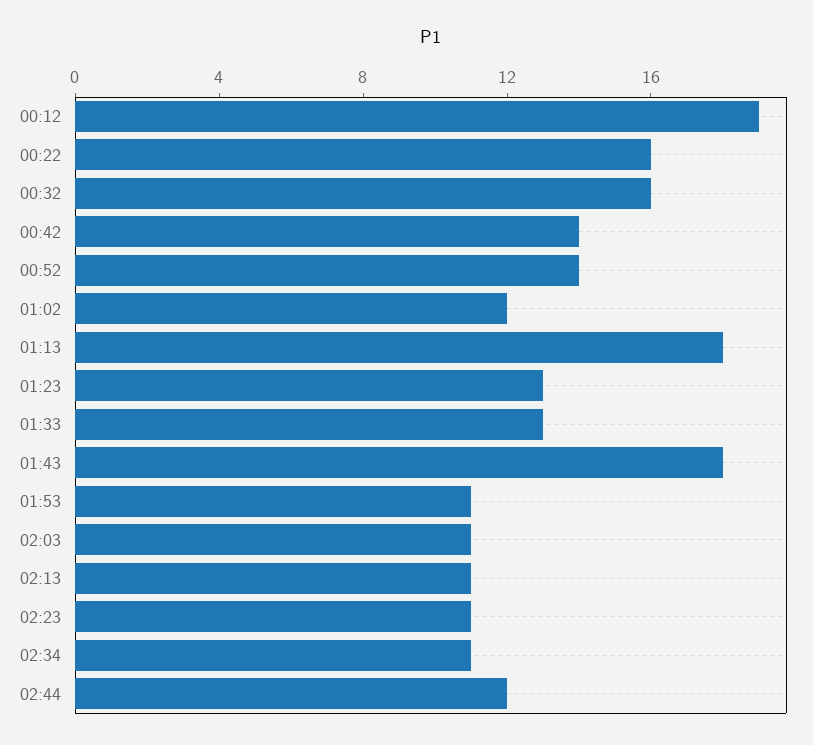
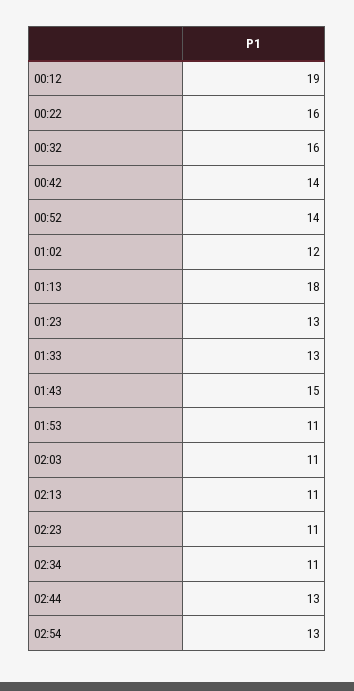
01:43: 18 -> 15
02:44: 12 -> 13
02:54: none -> 13

